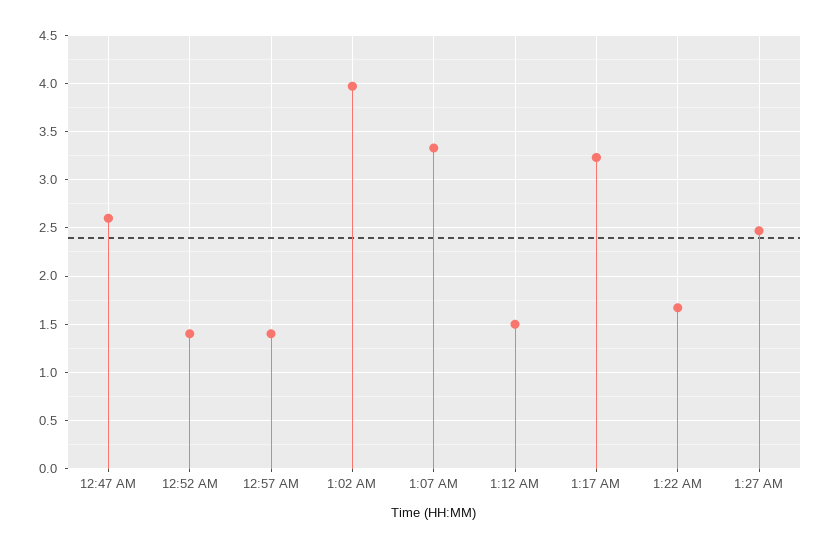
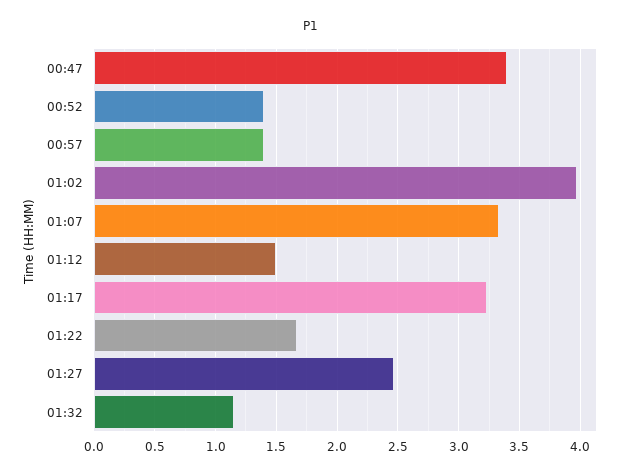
12:47 AM: 2.6 -> 3.4
01:32: none -> 1.15

